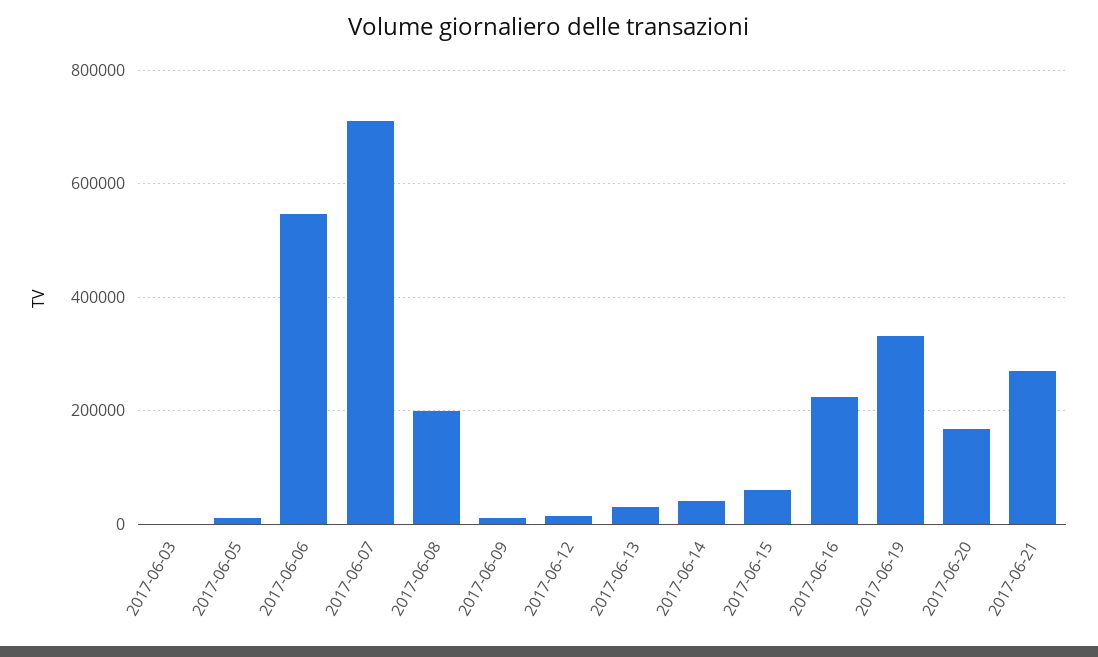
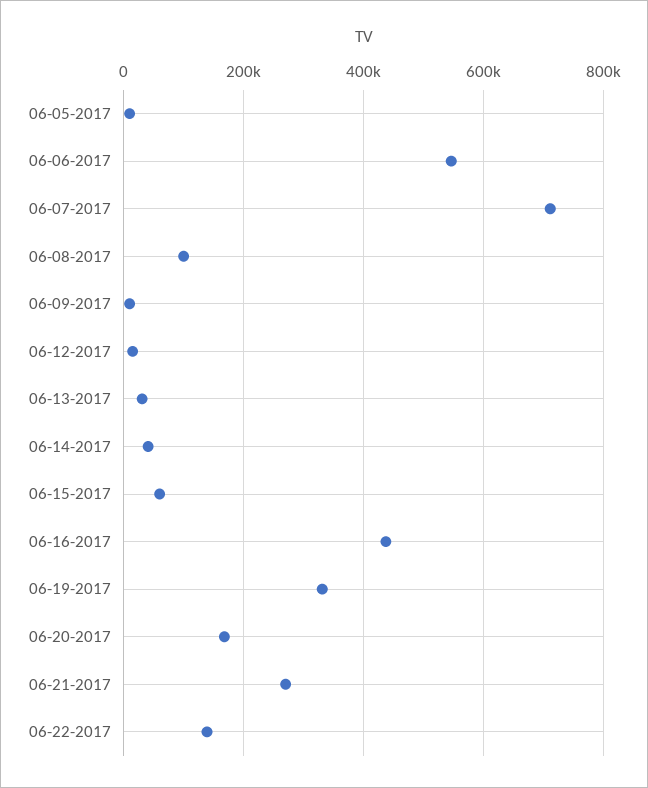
2017-06-03: 0 -> none
2017-06-08: 200000 -> 100000
2017-06-16: 220000 -> 440000
06-22-2017: none -> 140000

